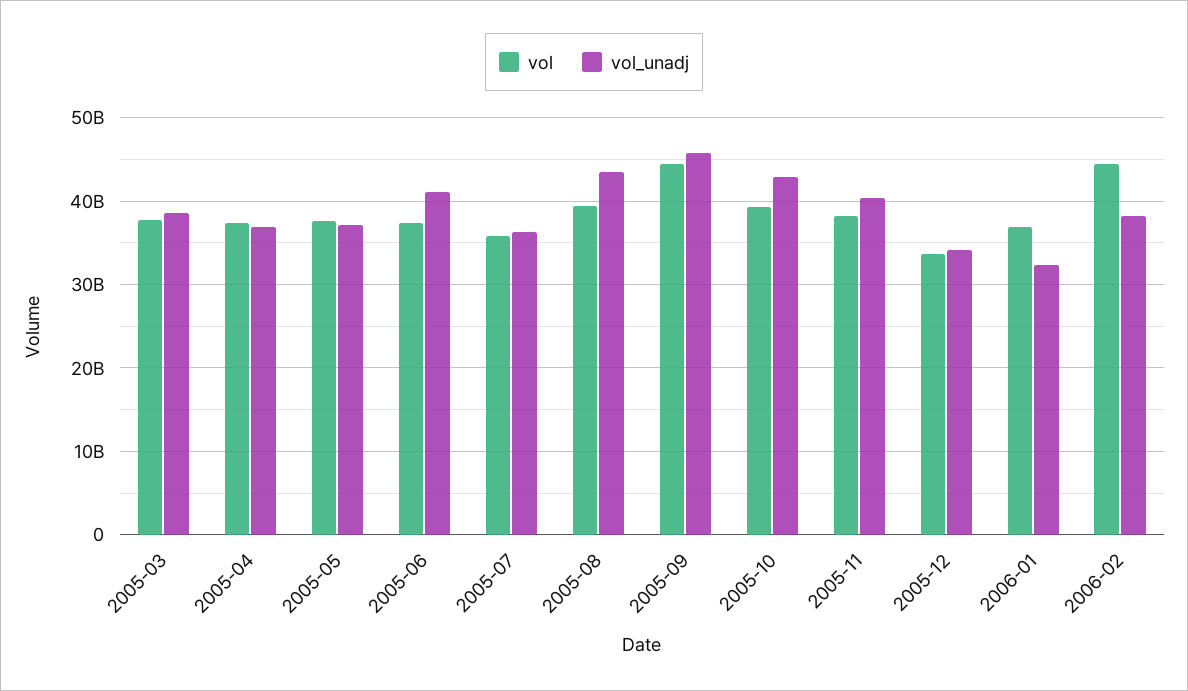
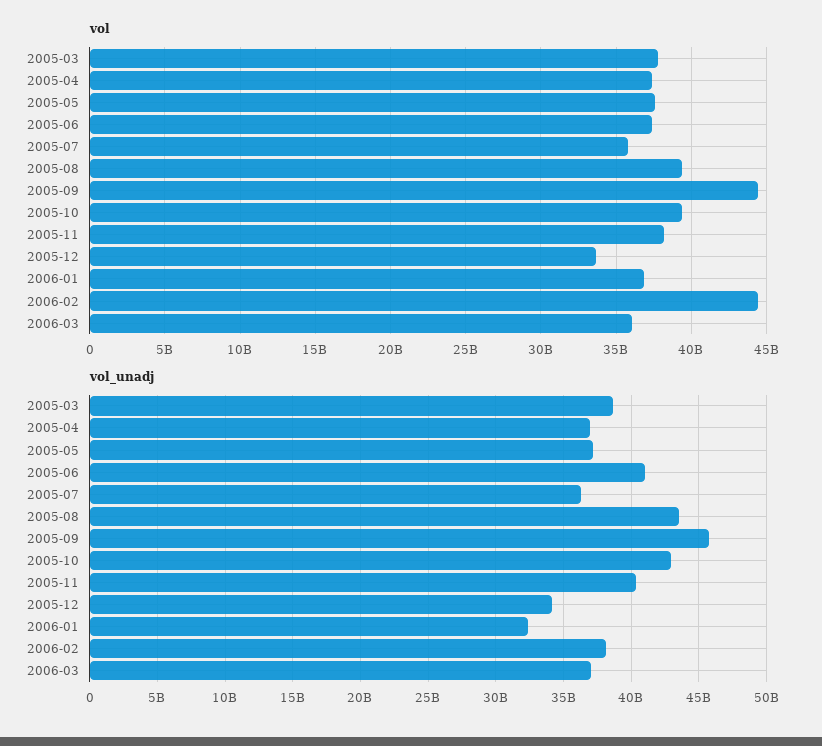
vol, 2006-03: none -> 36000000000
vol_unadj, 2006-03: none -> 37000000000

